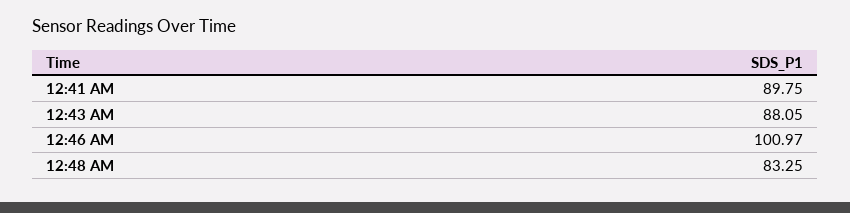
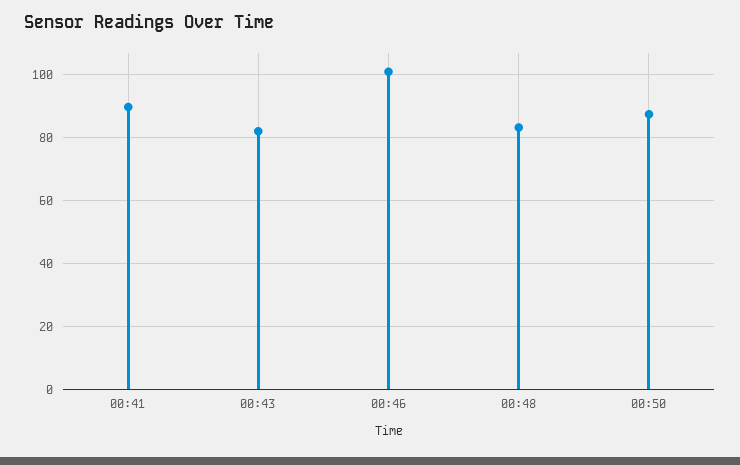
12:43 AM: 88.05 -> 82
00:50: none -> 88

